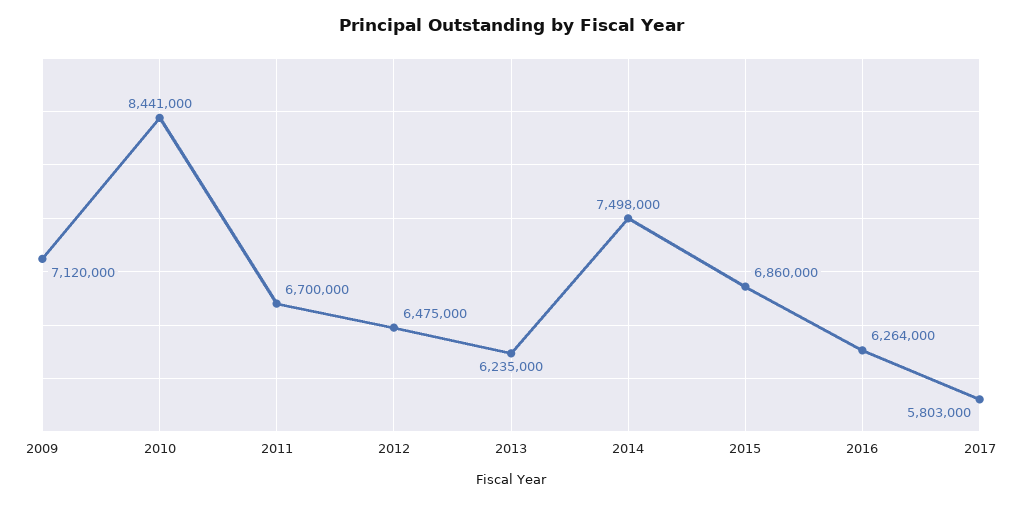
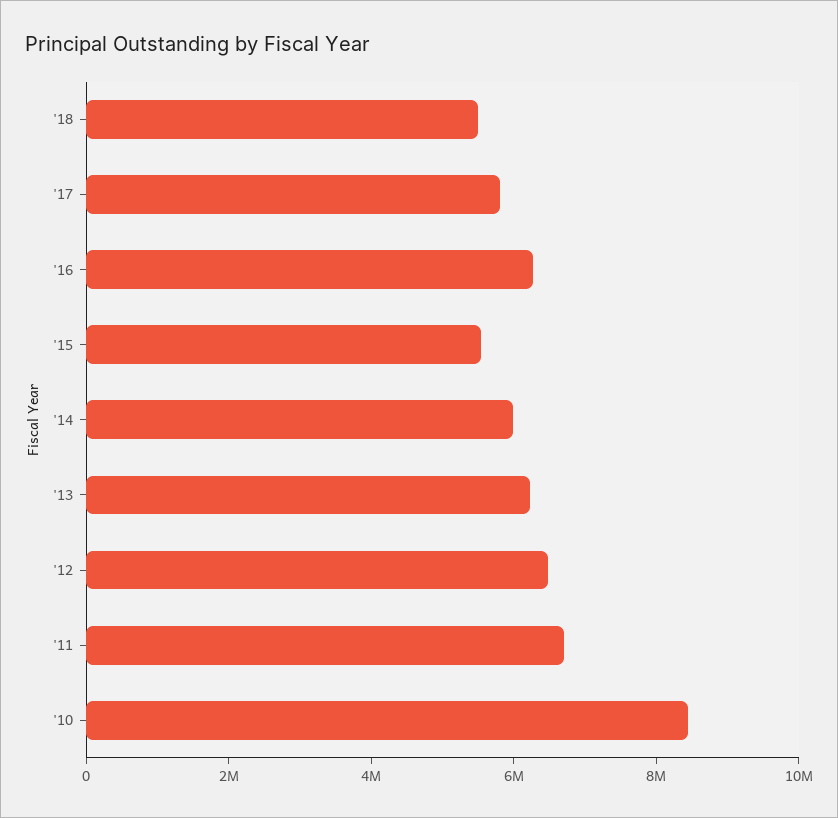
2009: 7120000 -> none
2014: 7498000 -> 6000000
2015: 6860000 -> 5500000
'18: none -> 5500000

